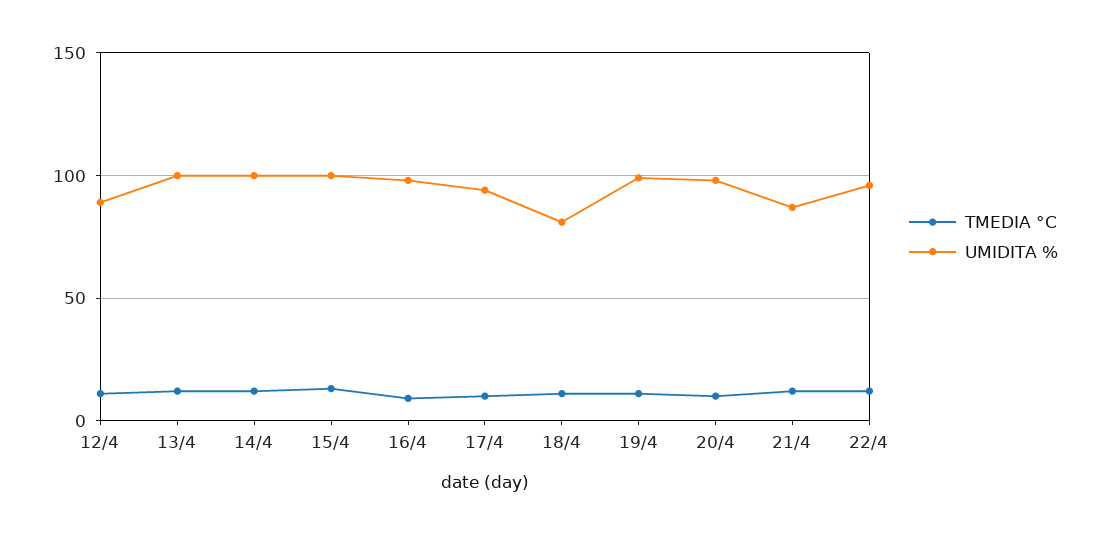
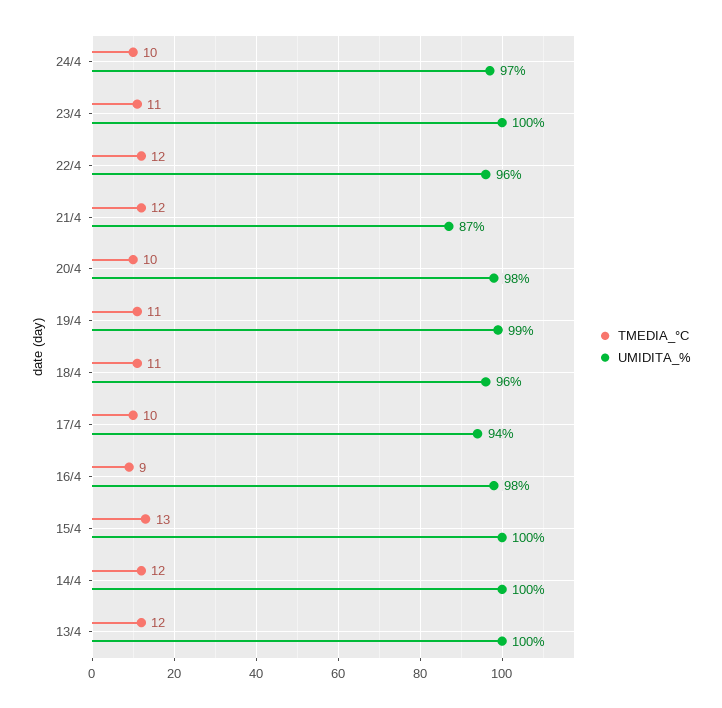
TMEDIA °C, 12/4: 10 -> none
UMIDITA %, 12/4: 90 -> none
UMIDITA %, 18/4: 80 -> 96
TMEDIA °C, 24/4: none -> 10
UMIDITA %, 24/4: none -> 97
TMEDIA °C, 23/4: none -> 11
UMIDITA %, 23/4: none -> 100

